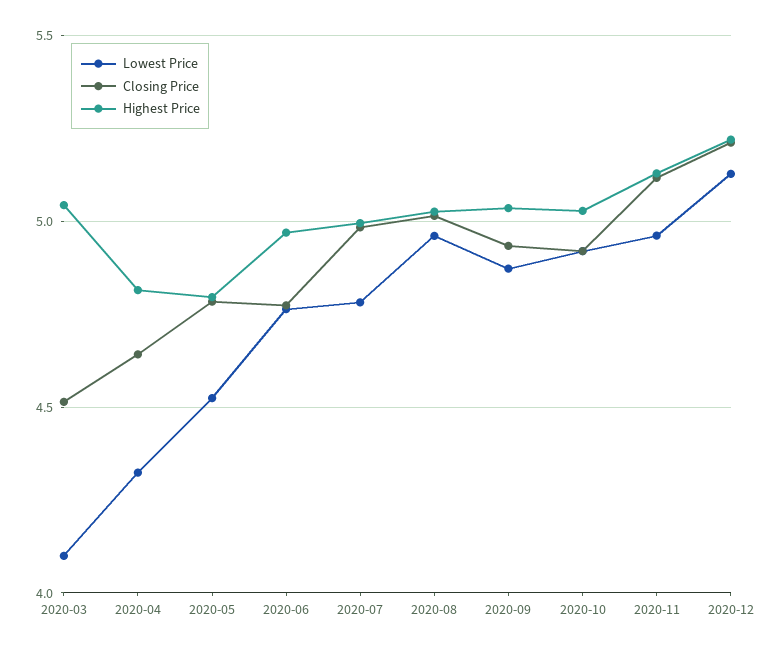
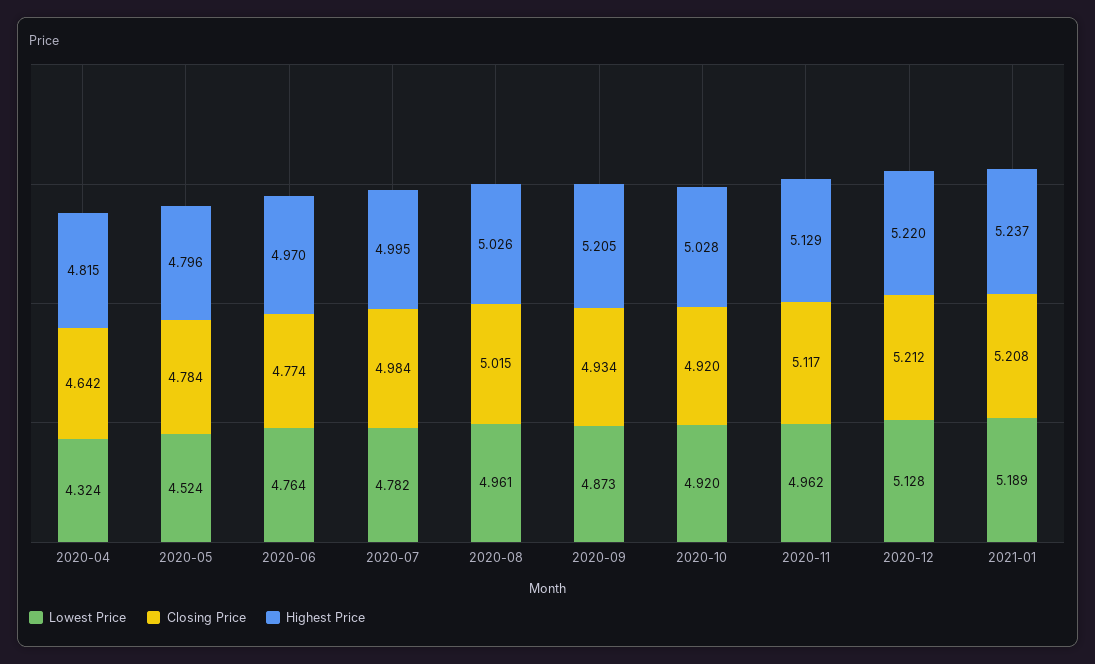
Lowest Price, 2020-03: 4.1 -> none
Closing Price, 2020-03: 4.5 -> none
Highest Price, 2020-03: 5.05 -> none
Highest Price, 2020-09: 5.05 -> 5.205
Lowest Price, 2021-01: none -> 5.189
Closing Price, 2021-01: none -> 5.208
Highest Price, 2021-01: none -> 5.237

